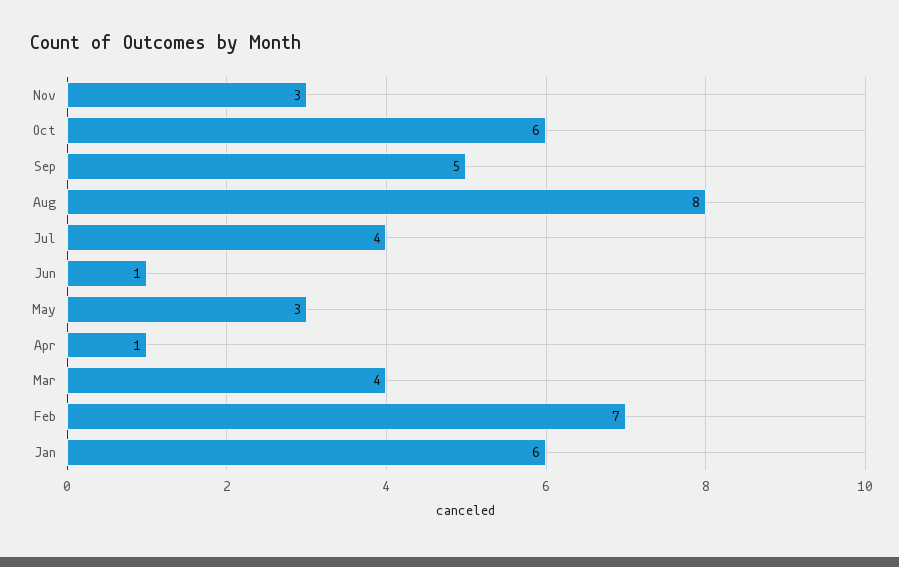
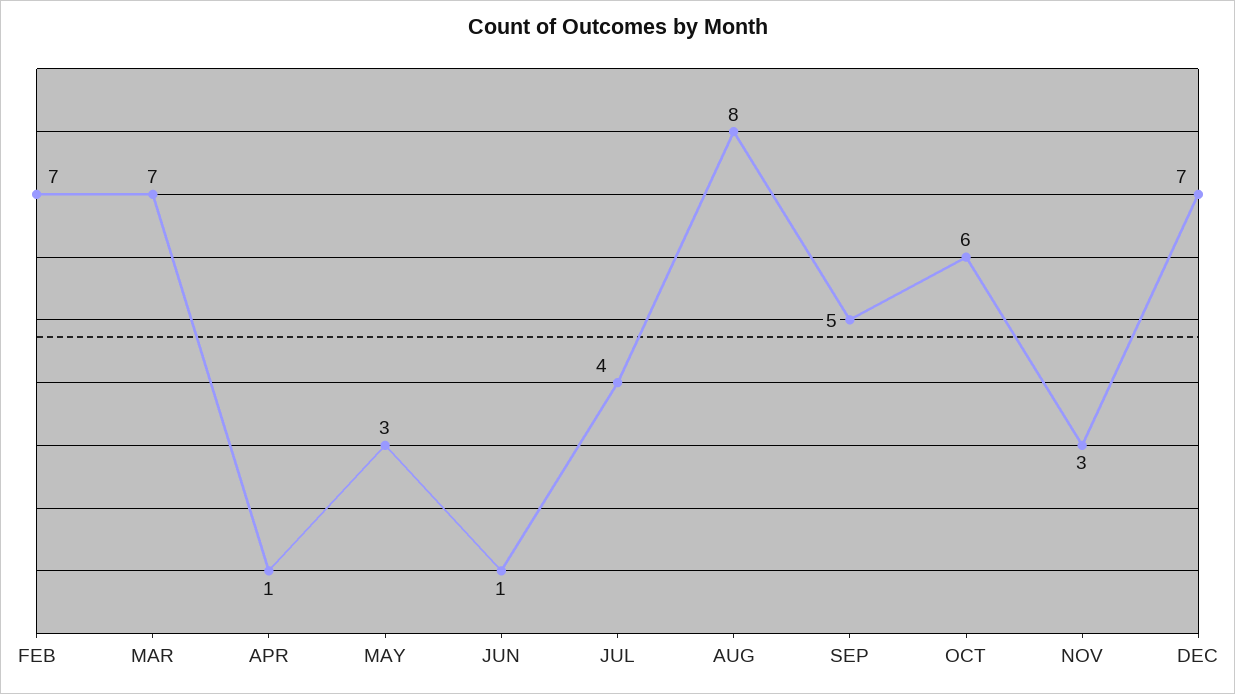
Mar: 4 -> 7
Jan: 6 -> none
DEC: none -> 7

